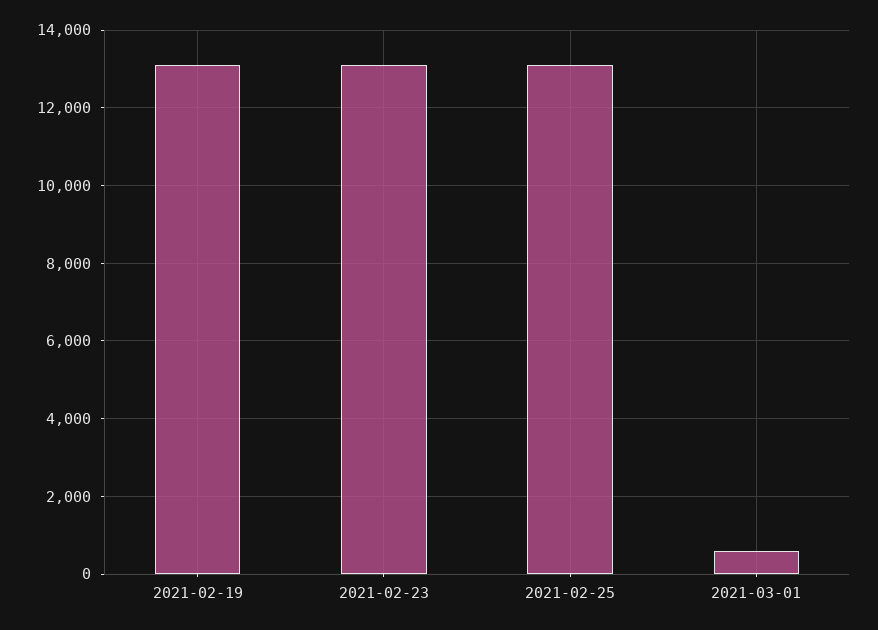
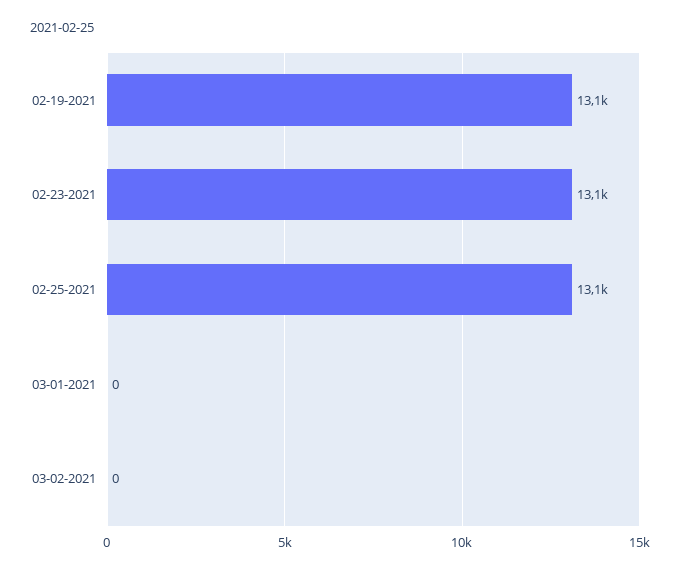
2021-03-01: 600 -> 0
03-02-2021: none -> 0

